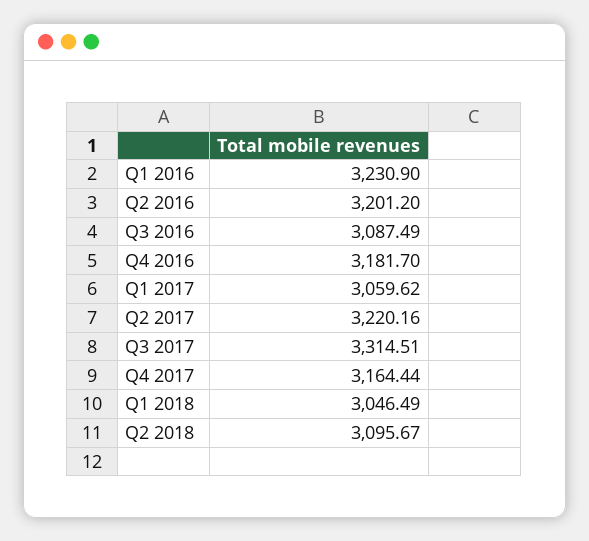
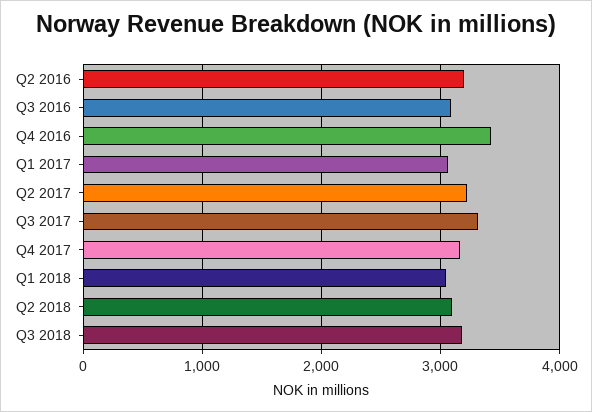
Q1 2016: 3230.9 -> none
Q4 2016: 3181.7 -> 3400
Q3 2018: none -> 3200

